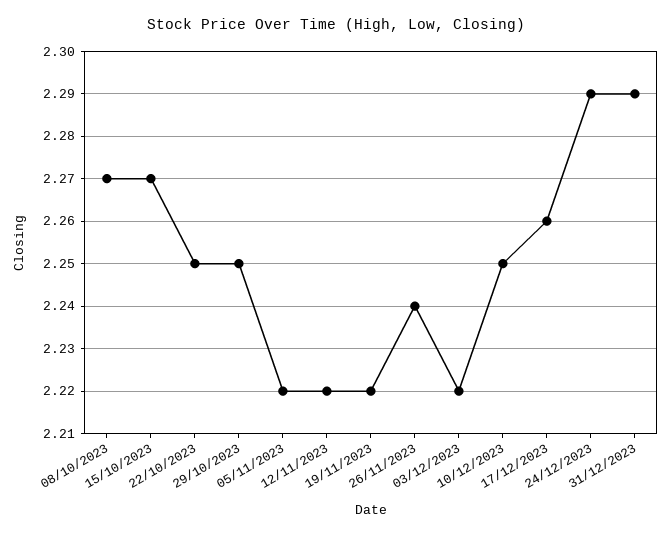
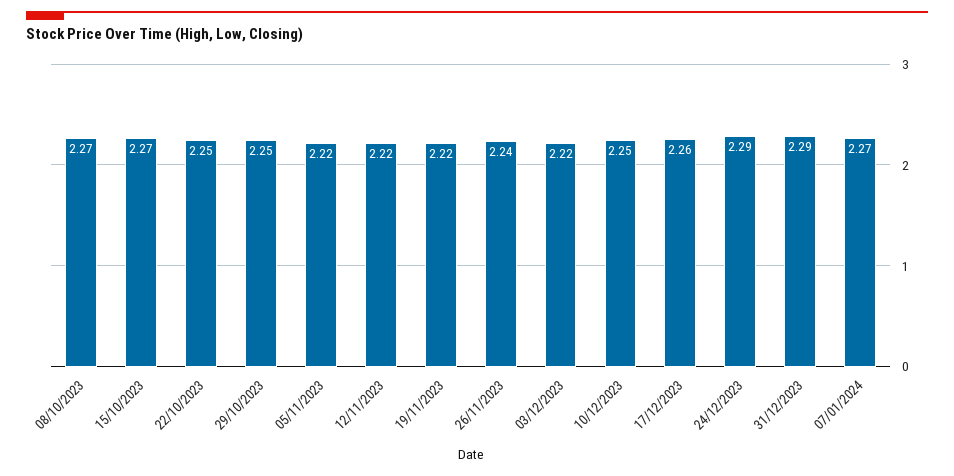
07/01/2024: none -> 2.27

